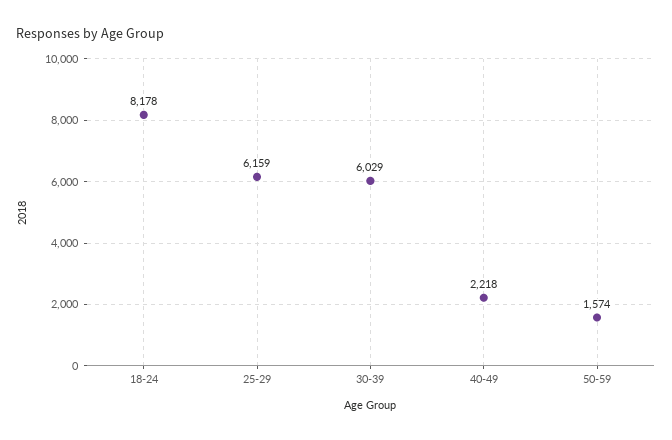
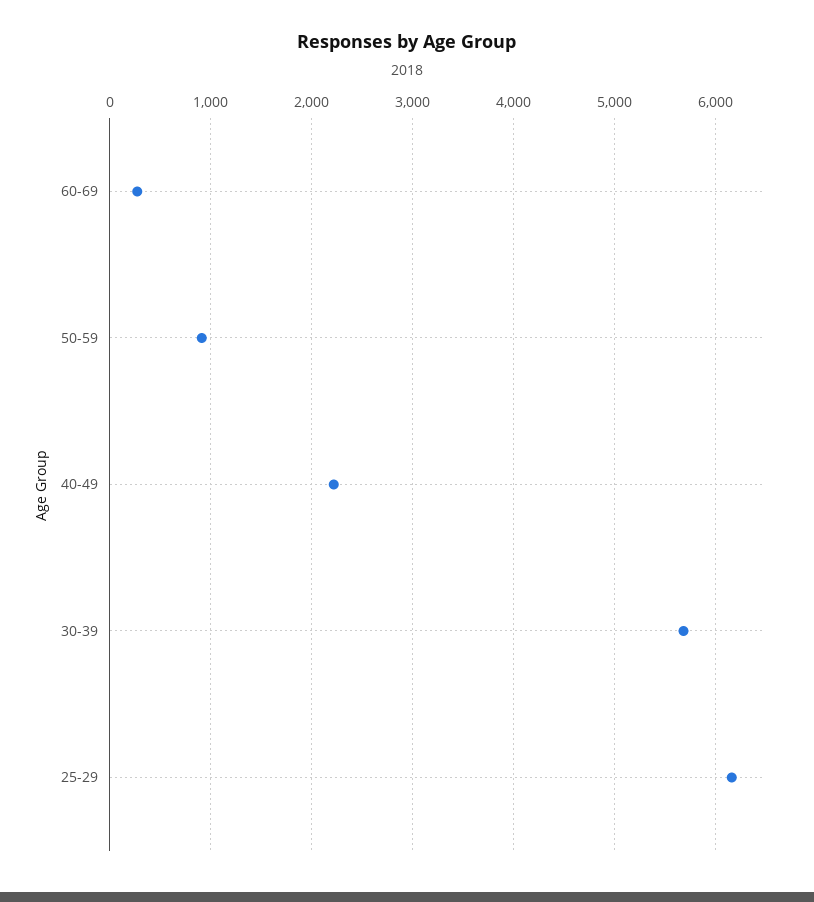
18-24: 8178 -> none
30-39: 6029 -> 5700
50-59: 1574 -> 900
60-69: none -> 300

